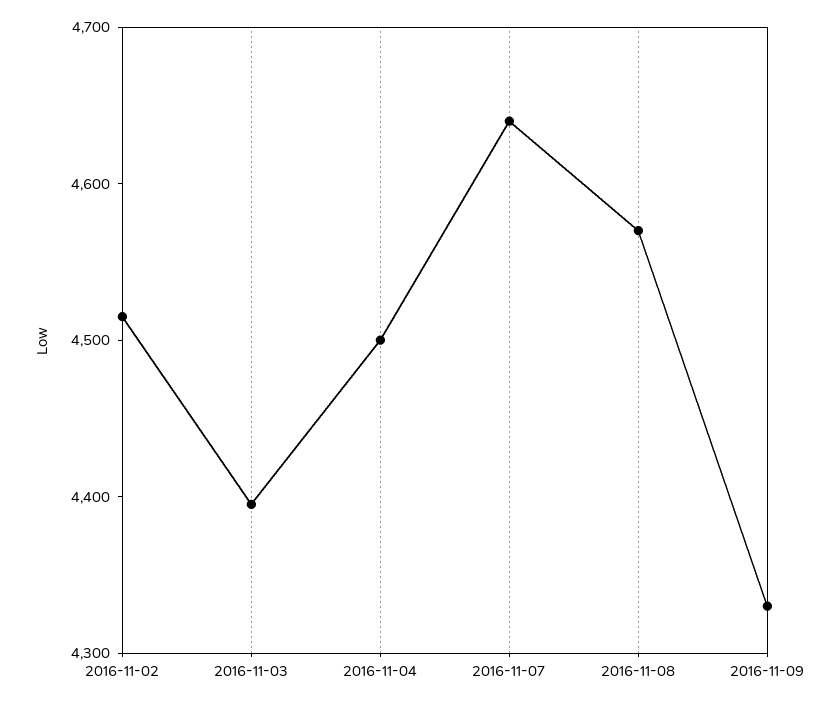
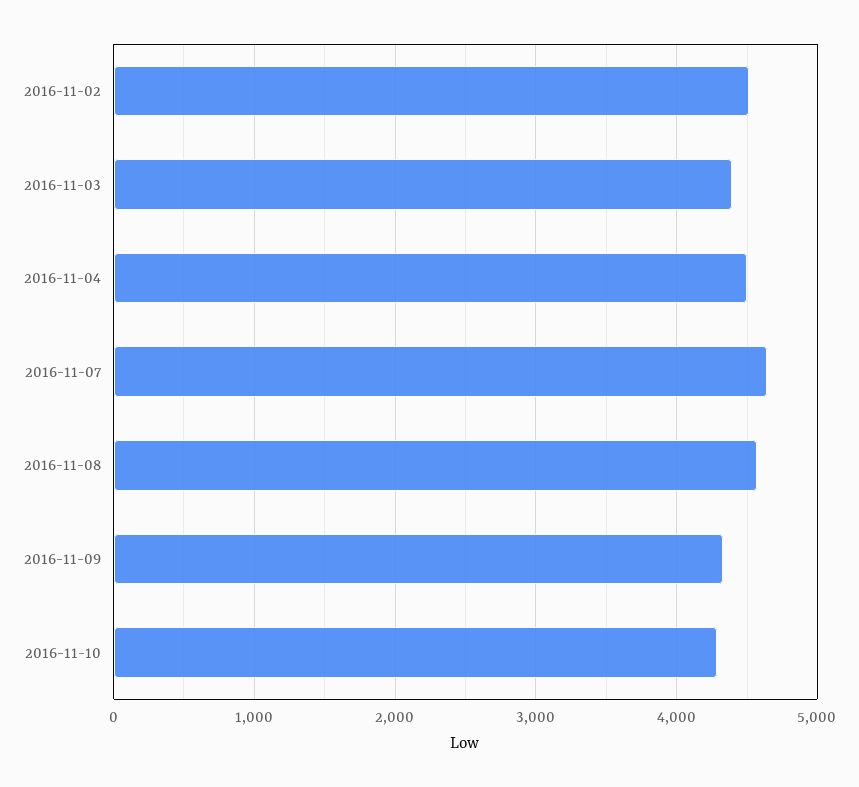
2016-11-10: none -> 4300

